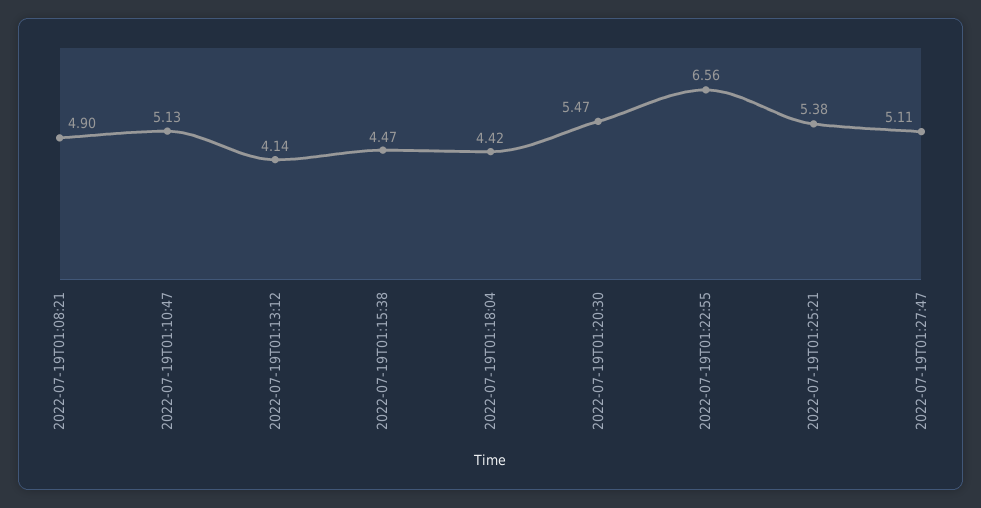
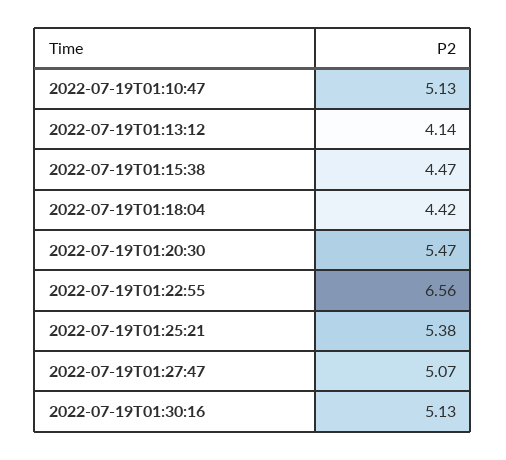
2022-07-19T01:08:21: 4.9 -> none
2022-07-19T01:27:47: 5.11 -> 5.07
2022-07-19T01:30:16: none -> 5.13

